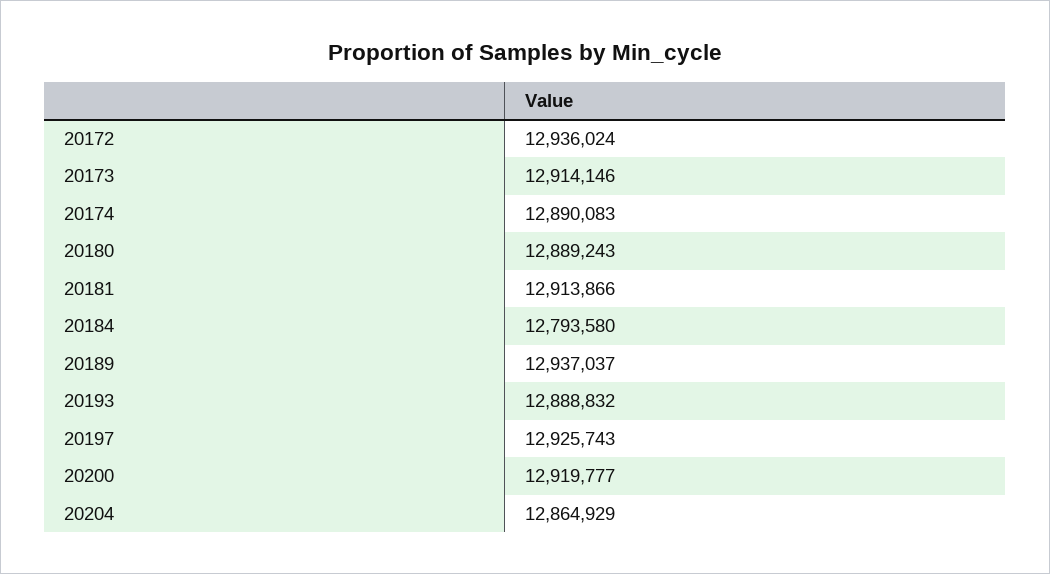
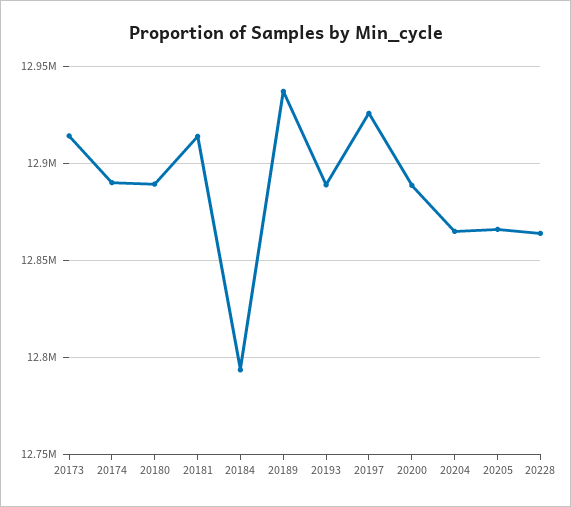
20172: 12936024 -> none
20200: 12919777 -> 12890000
20205: none -> 12865000
20228: none -> 12865000

